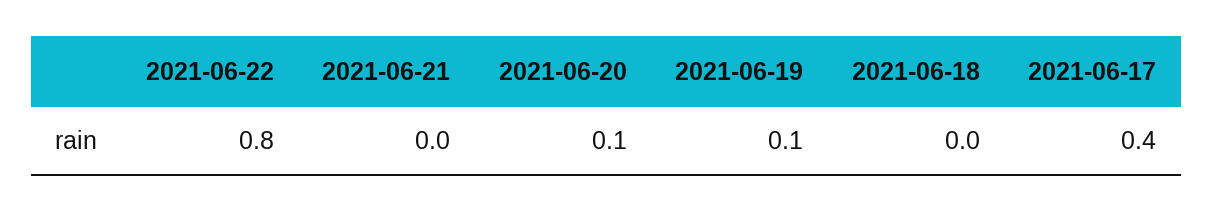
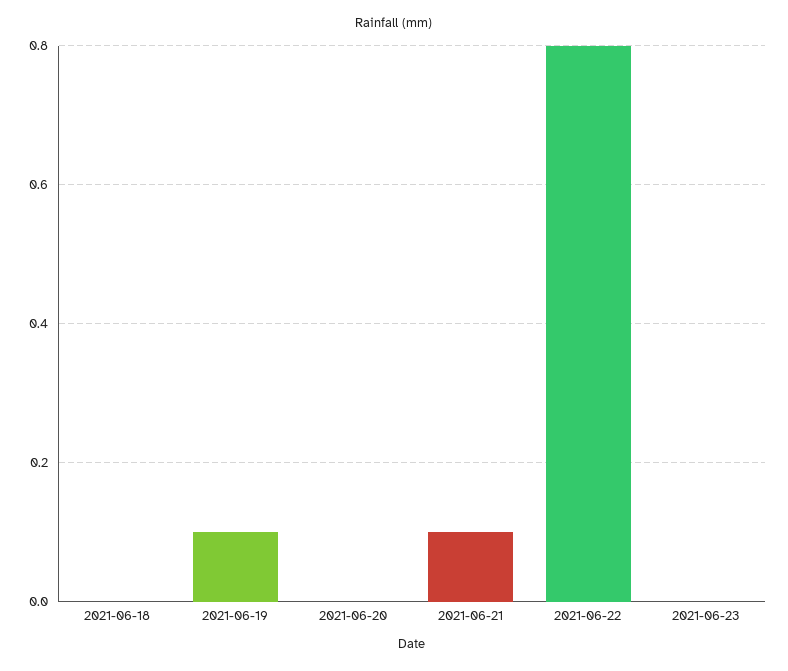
2021-06-21: 0 -> 0.1
2021-06-20: 0.1 -> 0
2021-06-17: 0.4 -> none
2021-06-23: none -> 0

